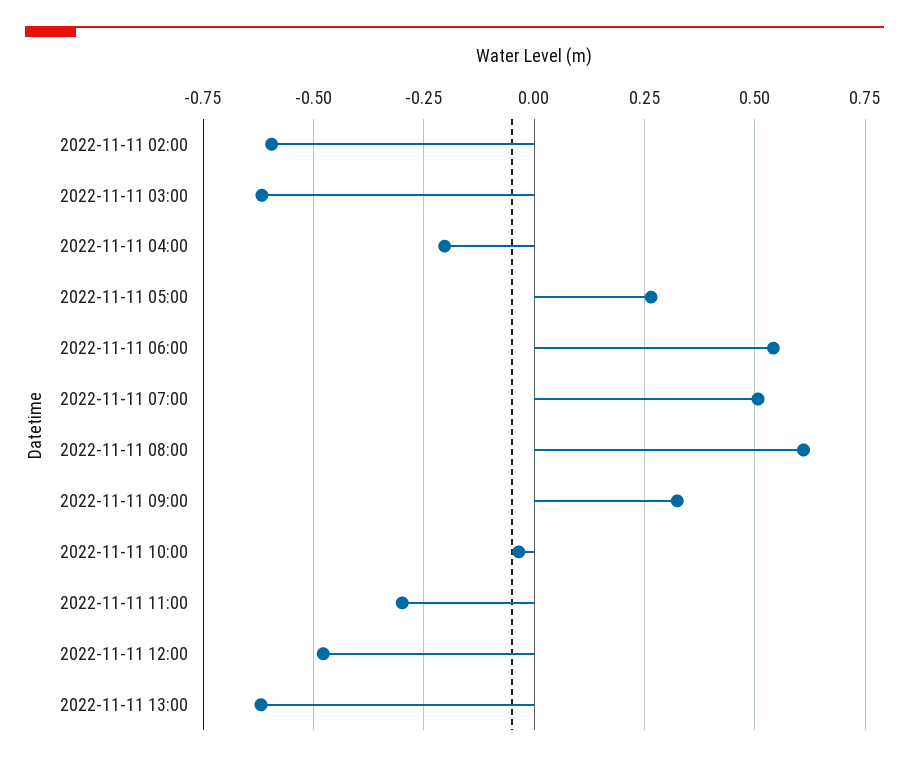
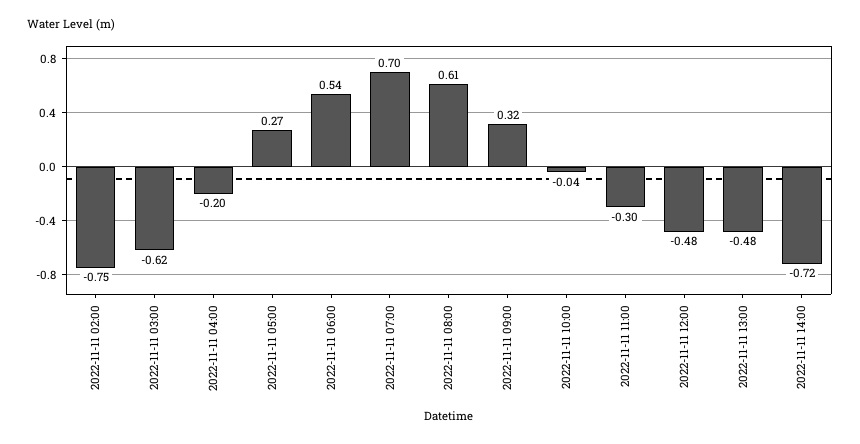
2022-11-11 02:00: -0.6 -> -0.75
2022-11-11 07:00: 0.5 -> 0.7
2022-11-11 13:00: -0.625 -> -0.48
2022-11-11 14:00: none -> -0.72

